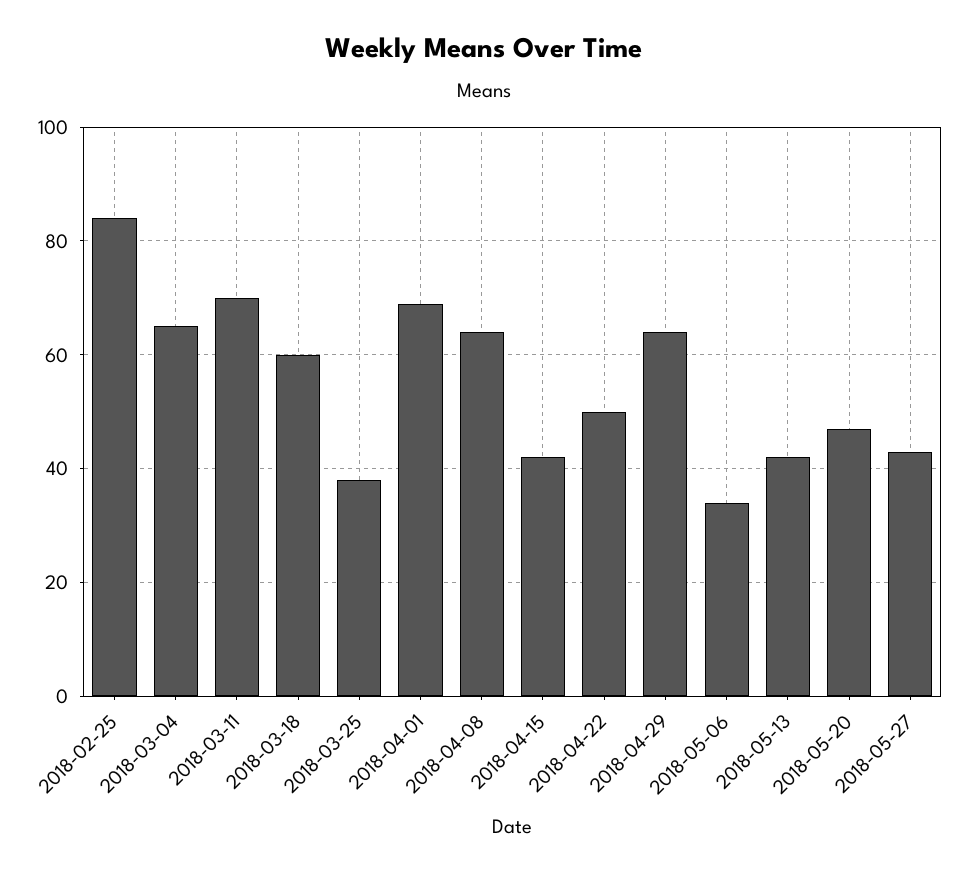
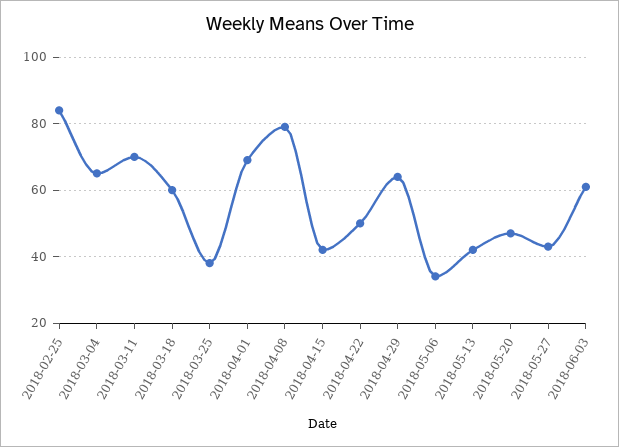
2018-04-08: 65 -> 80
2018-06-03: none -> 60

